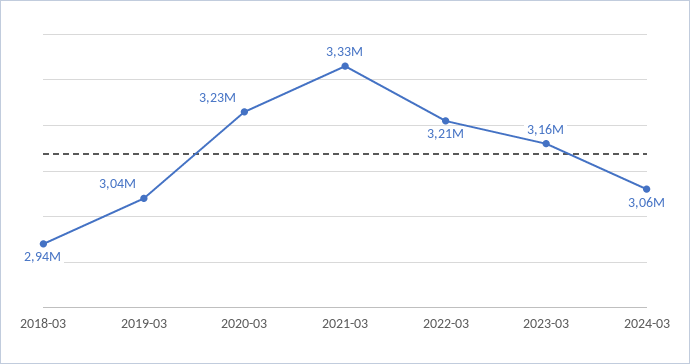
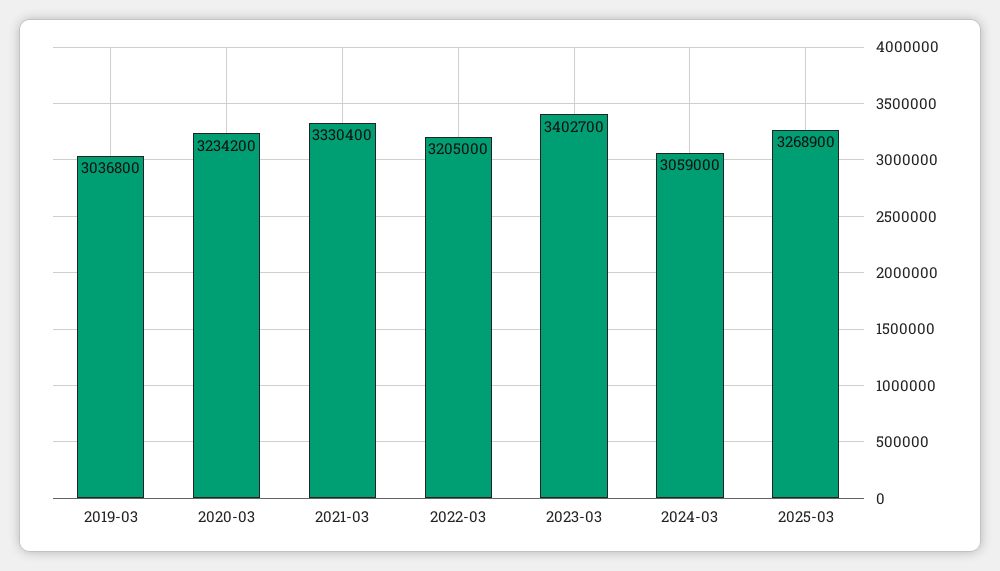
2018-03: 2940000 -> none
2023-03: 3160000 -> 3402700
2025-03: none -> 3268900

